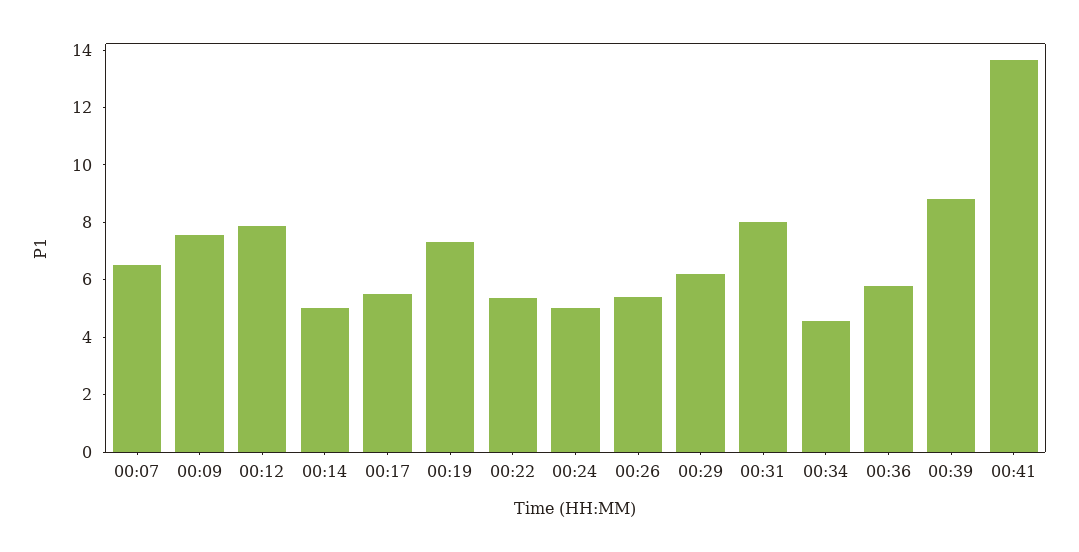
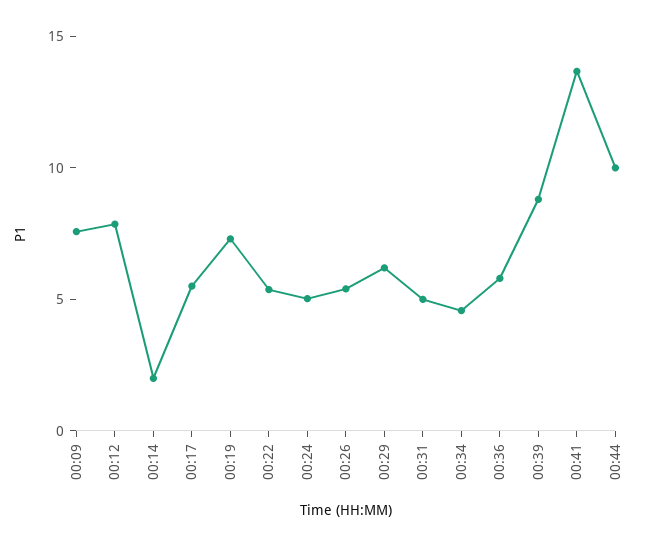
00:07: 6.5 -> none
00:14: 5 -> 2
00:31: 8 -> 5
00:44: none -> 10

